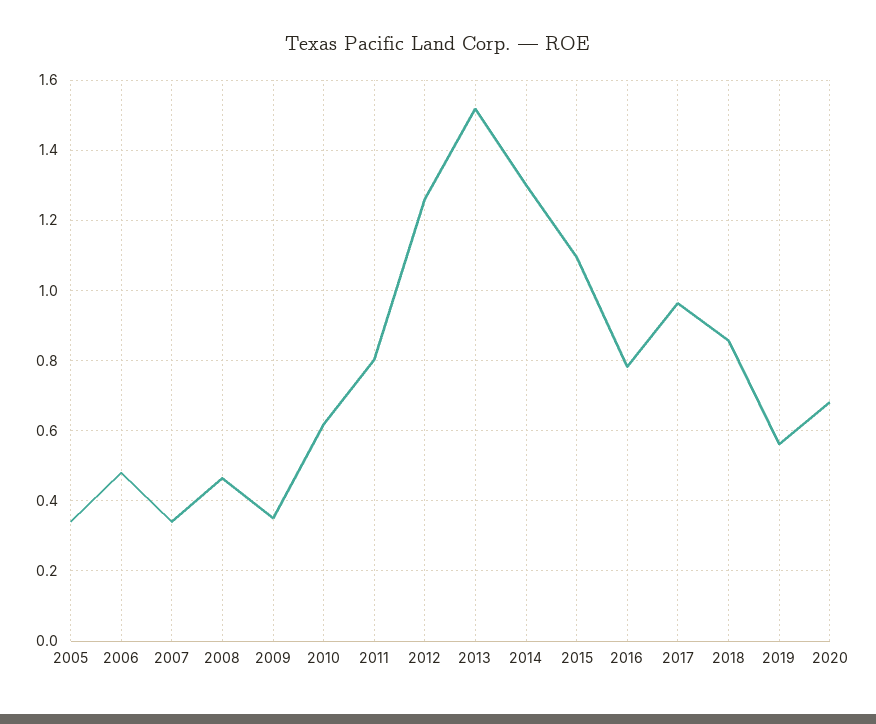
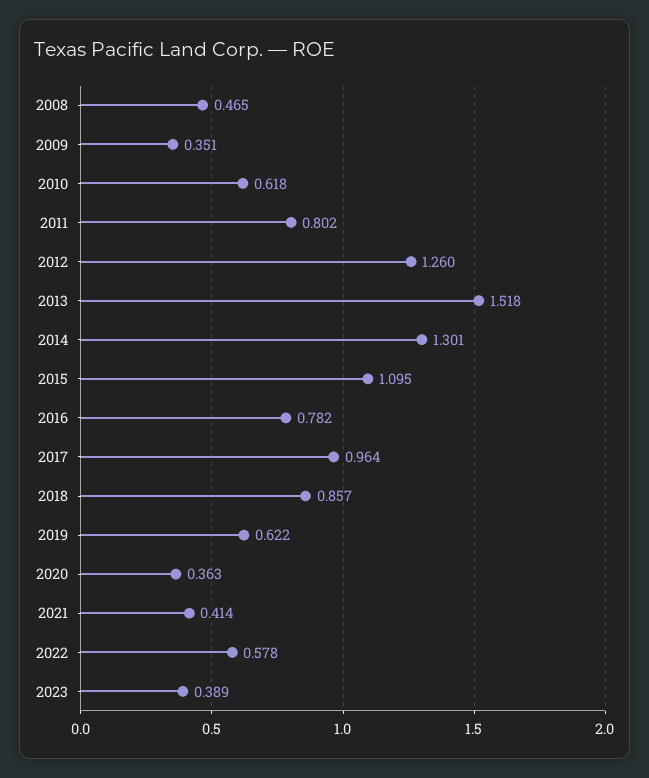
2005: 0.34 -> none
2006: 0.48 -> none
2007: 0.34 -> none
2019: 0.56 -> 0.622
2020: 0.68 -> 0.363
2021: none -> 0.414
2022: none -> 0.578
2023: none -> 0.389

